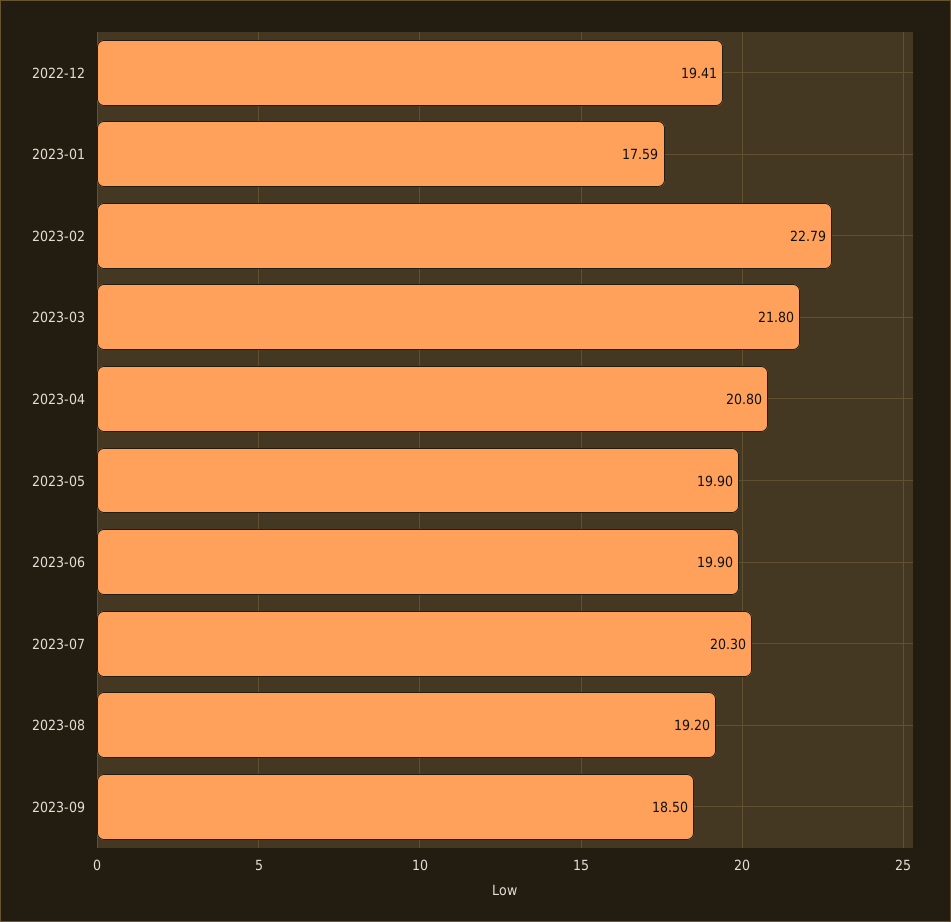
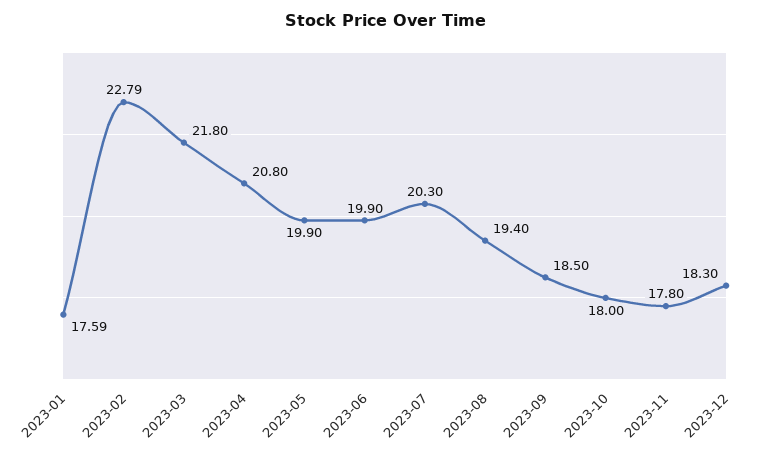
2022-12: 19.41 -> none
2023-08: 19.2 -> 19.4
2023-10: none -> 18
2023-11: none -> 17.8
2023-12: none -> 18.3

